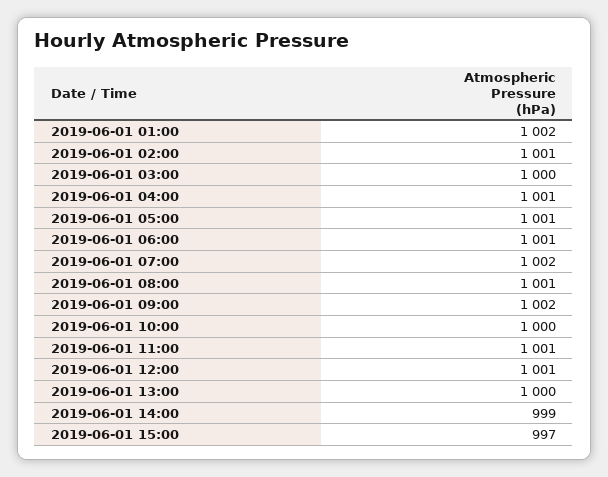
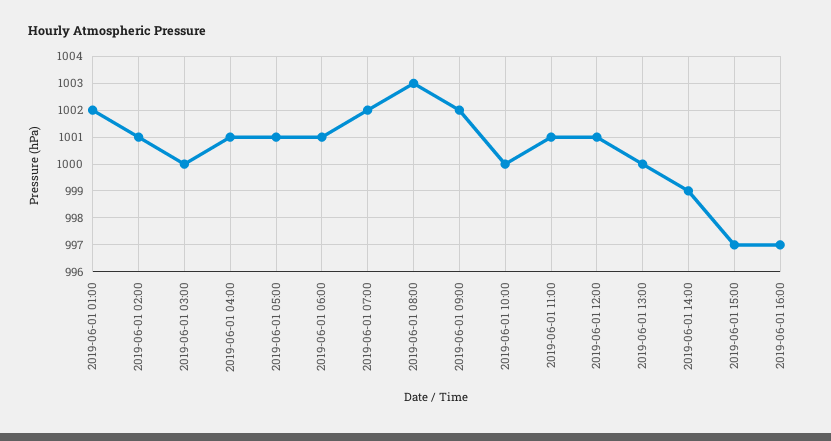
2019-06-01 08:00: 1001 -> 1003
2019-06-01 16:00: none -> 997

